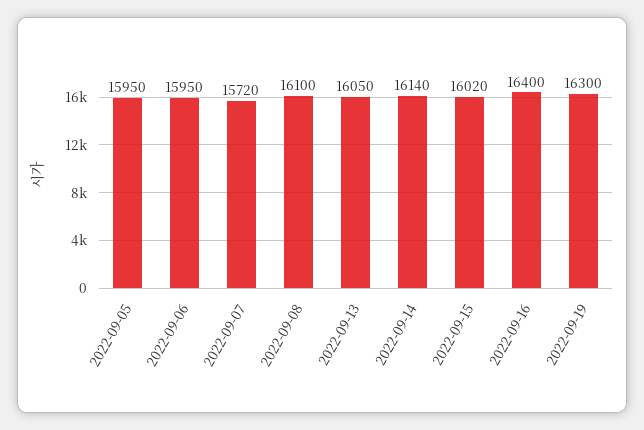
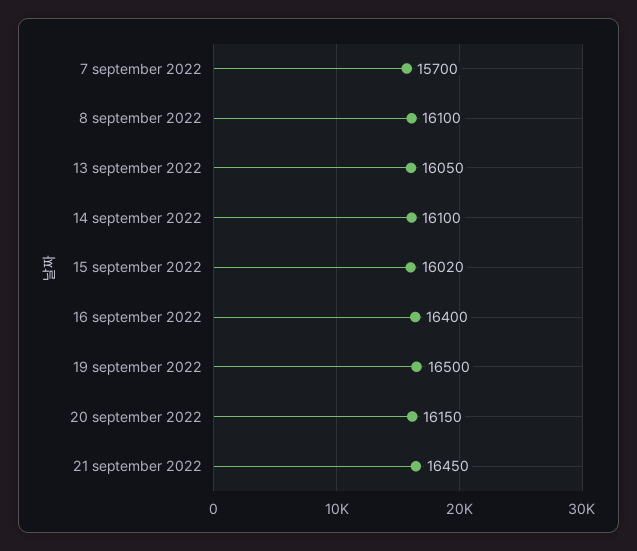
2022-09-05: 15950 -> none
2022-09-06: 15950 -> none
2022-09-07: 15720 -> 15700
2022-09-14: 16140 -> 16100
2022-09-19: 16300 -> 16500
20 september 2022: none -> 16150
21 september 2022: none -> 16450

